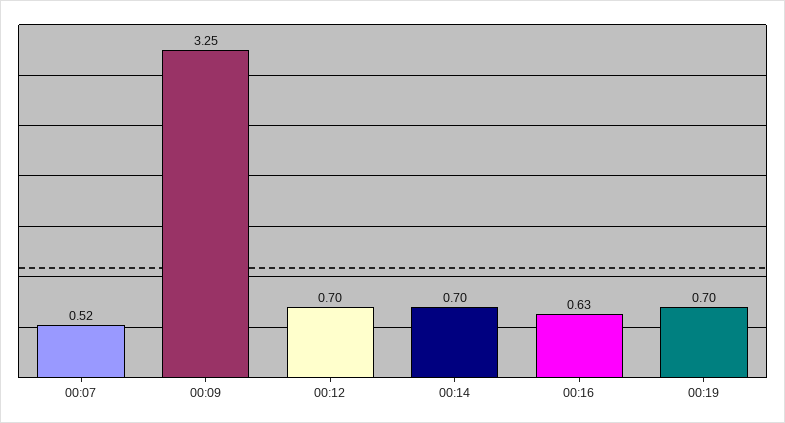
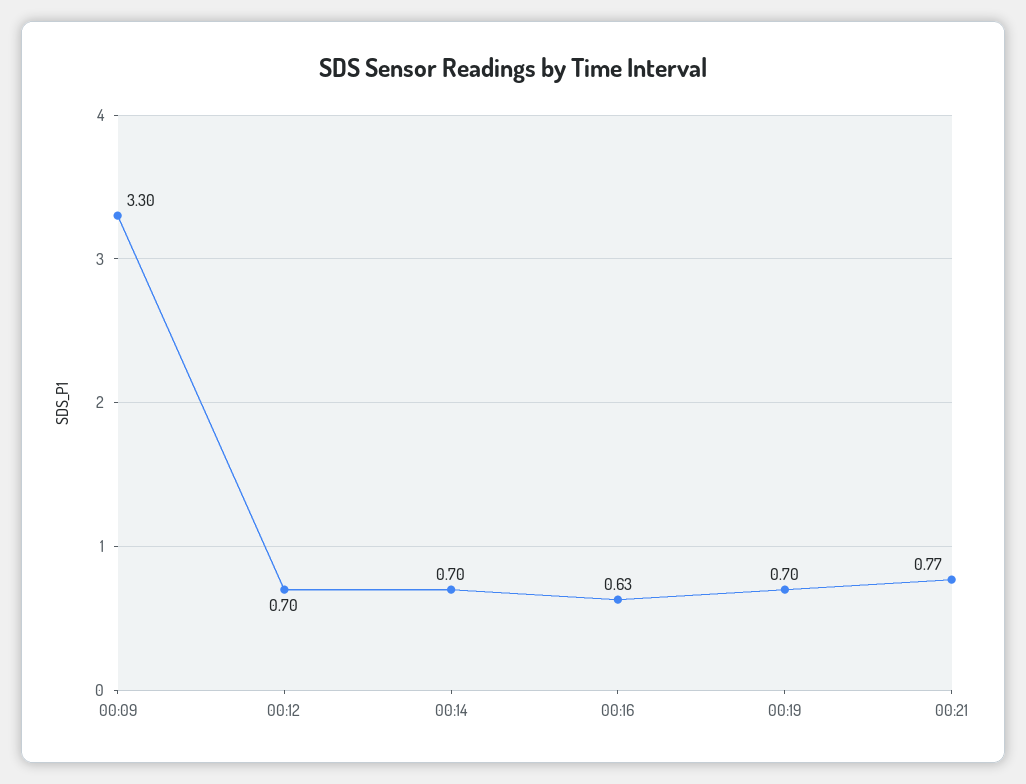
00:07: 0.52 -> none
00:09: 3.25 -> 3.3
00:21: none -> 0.77

